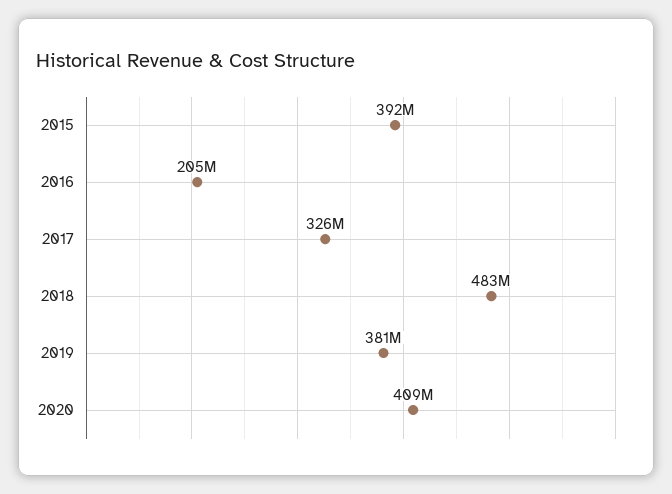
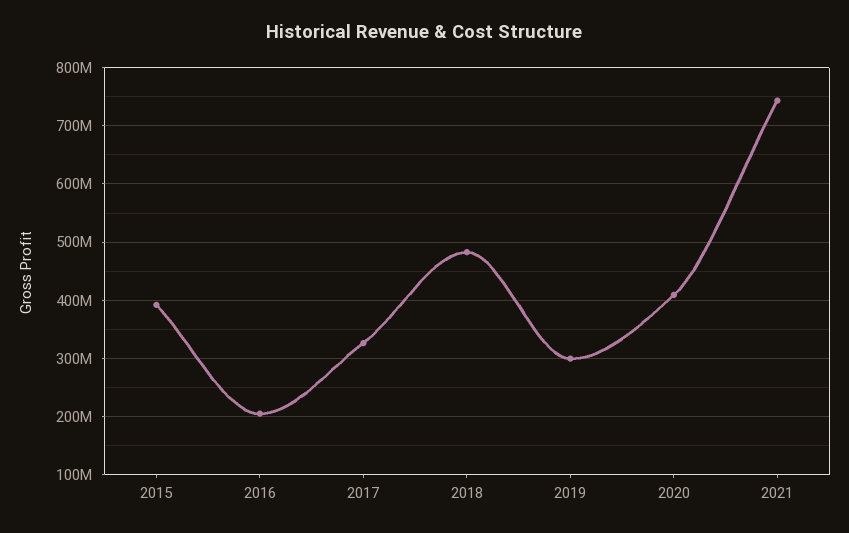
2019: 381000000 -> 300000000
2021: none -> 740000000

